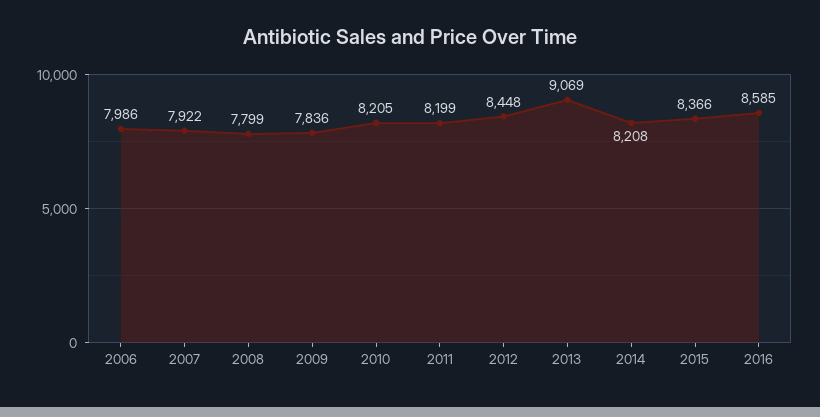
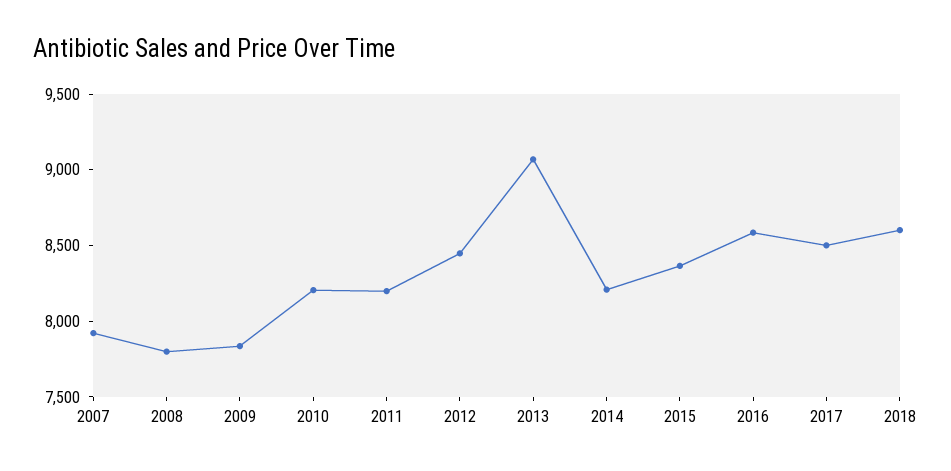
2006: 7986 -> none
2017: none -> 8500
2018: none -> 8600

